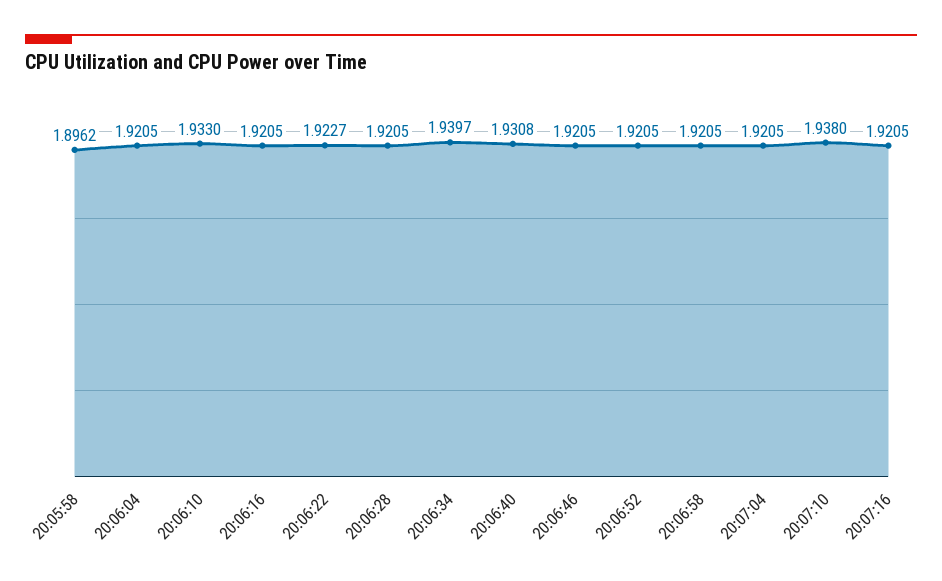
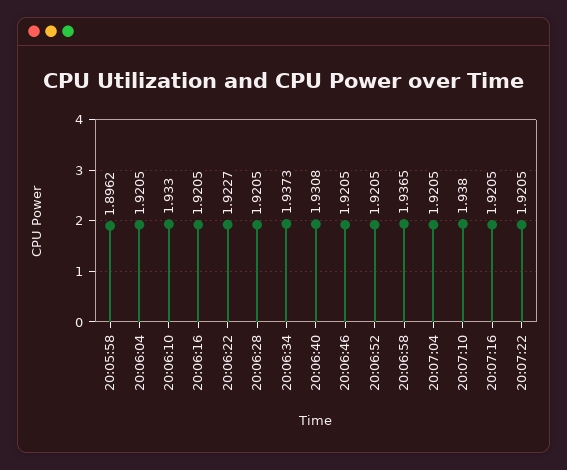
20:06:34: 1.9397 -> 1.9373
20:06:58: 1.9205 -> 1.9365
20:07:22: none -> 1.9205

